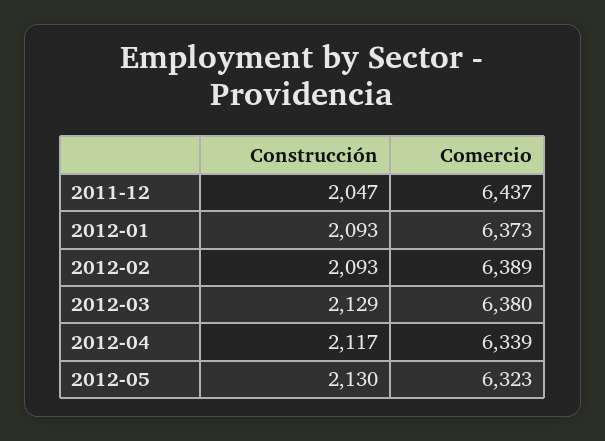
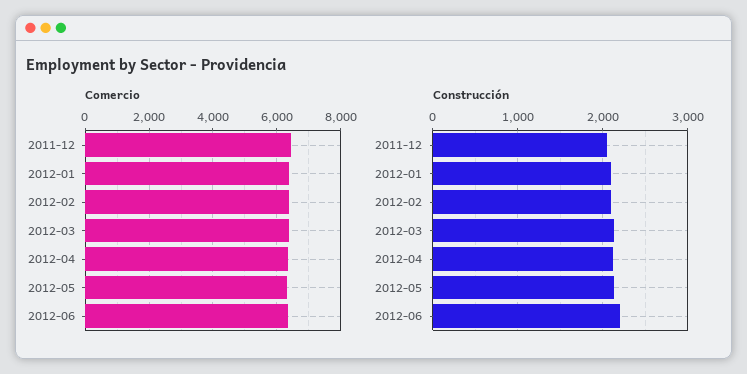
Comercio, 2012-06: none -> 6400
Construcción, 2012-06: none -> 2200

